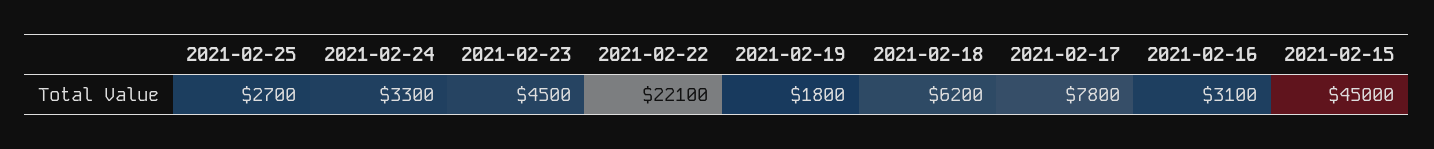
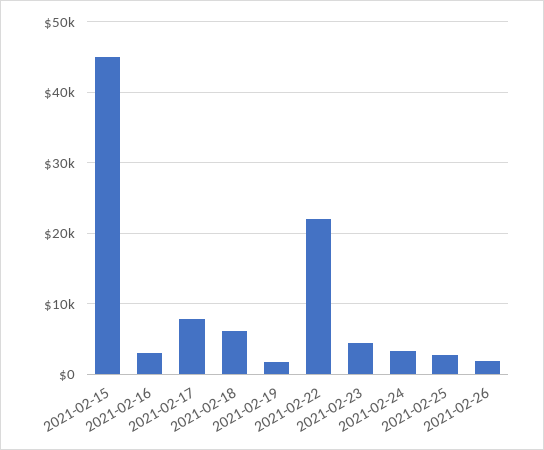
2021-02-26: none -> 2000

